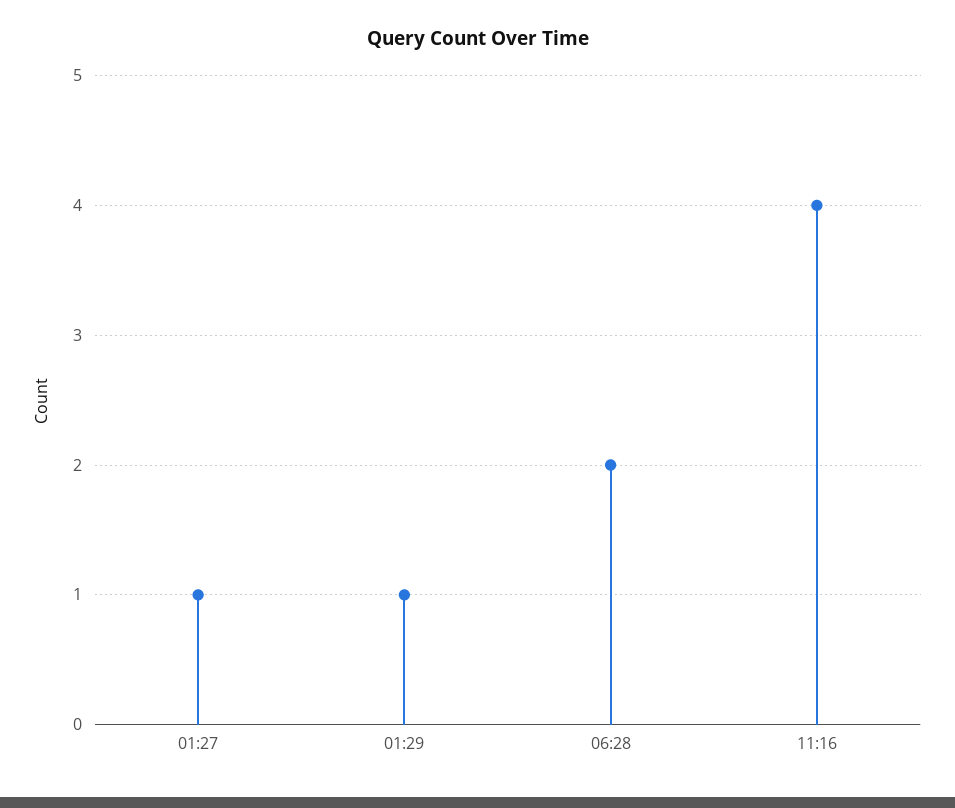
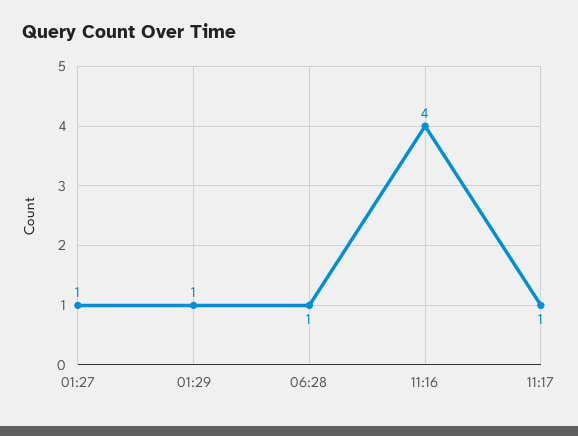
06:28: 2 -> 1
11:17: none -> 1

